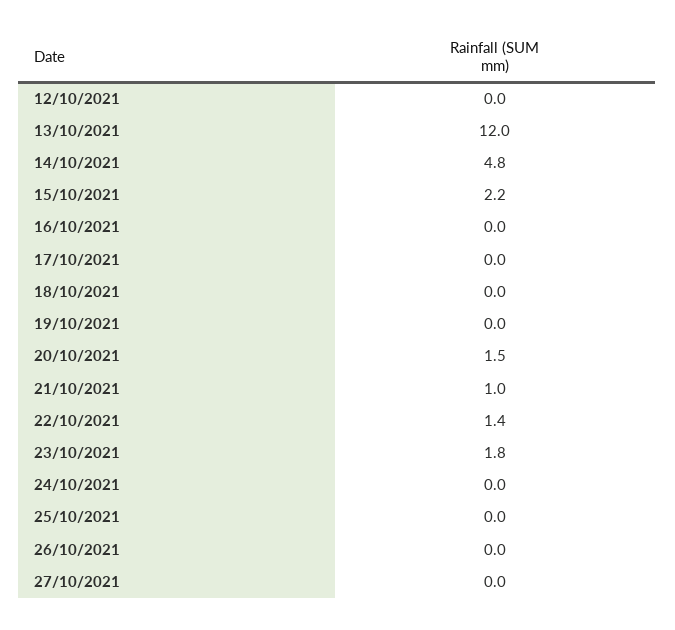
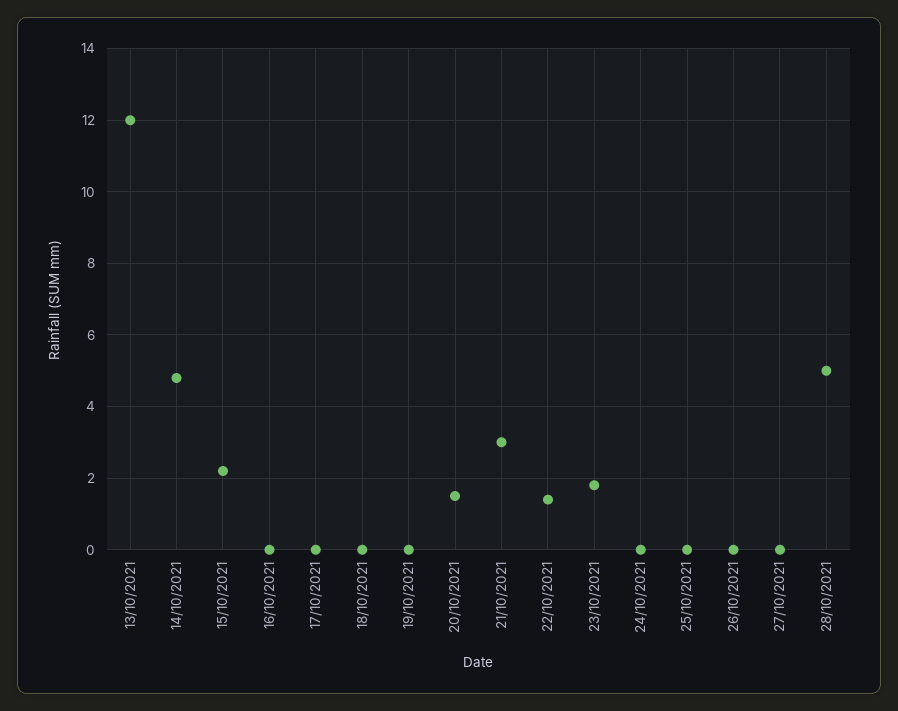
12/10/2021: 0 -> none
21/10/2021: 1 -> 3
28/10/2021: none -> 5

